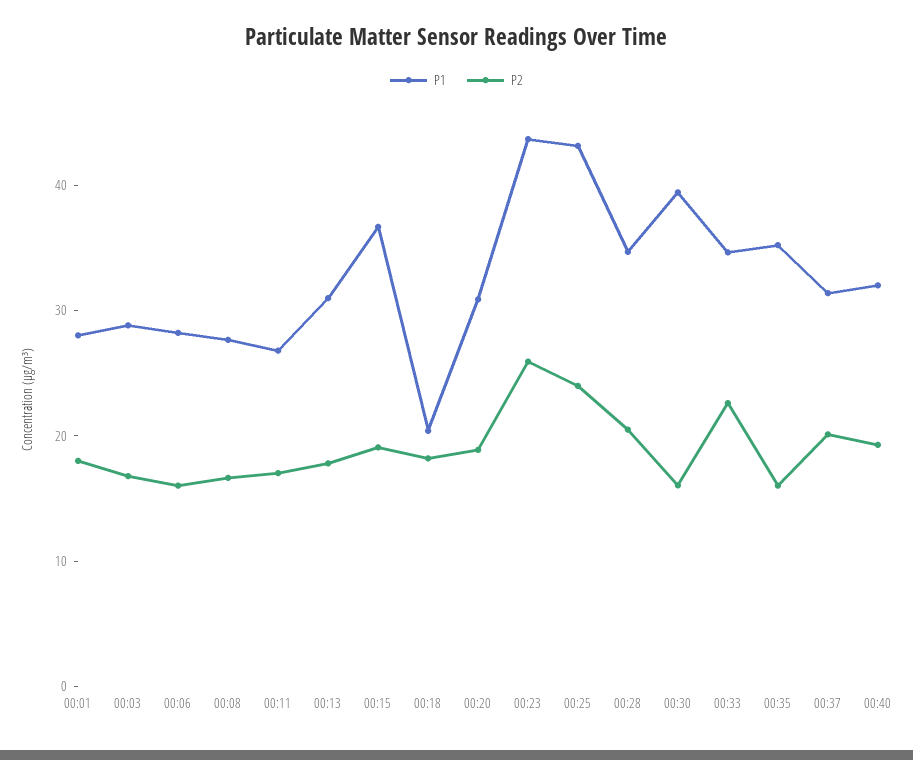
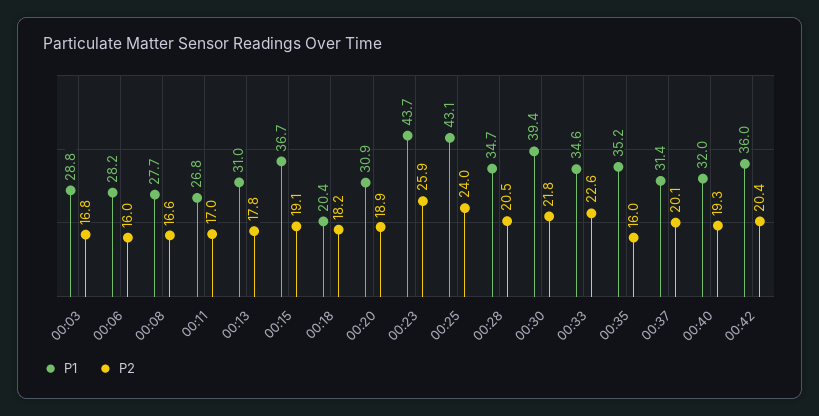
P1, 00:01: 28 -> none
P2, 00:01: 18 -> none
P2, 00:30: 16 -> 21.8
P1, 00:42: none -> 36
P2, 00:42: none -> 20.4

